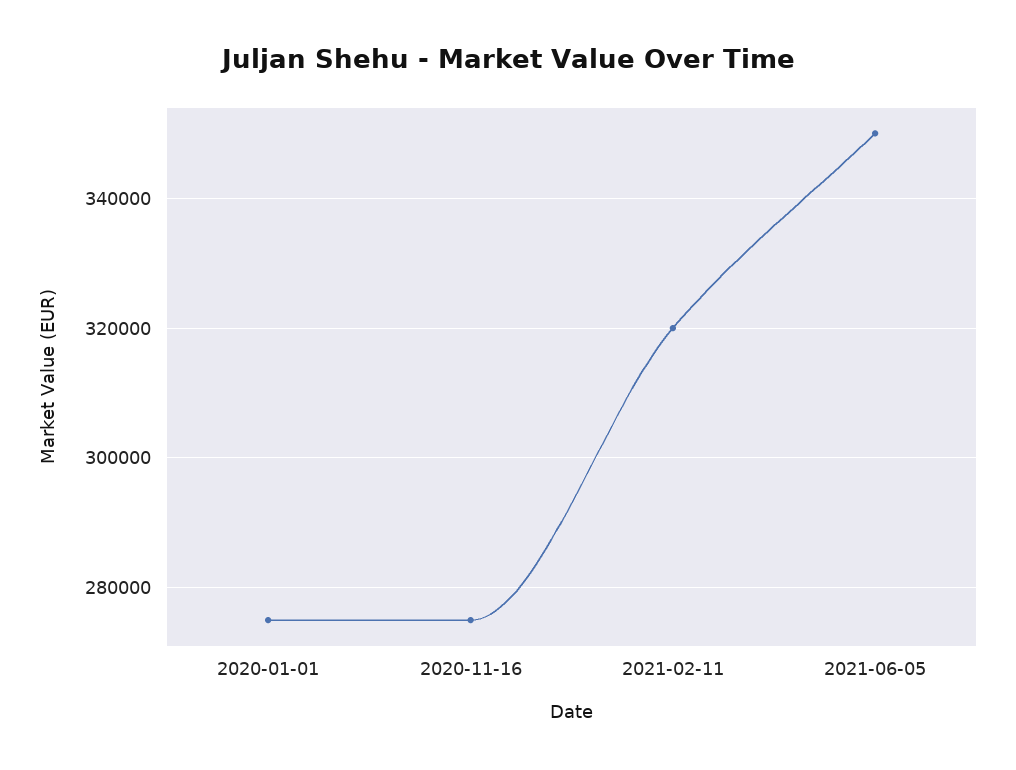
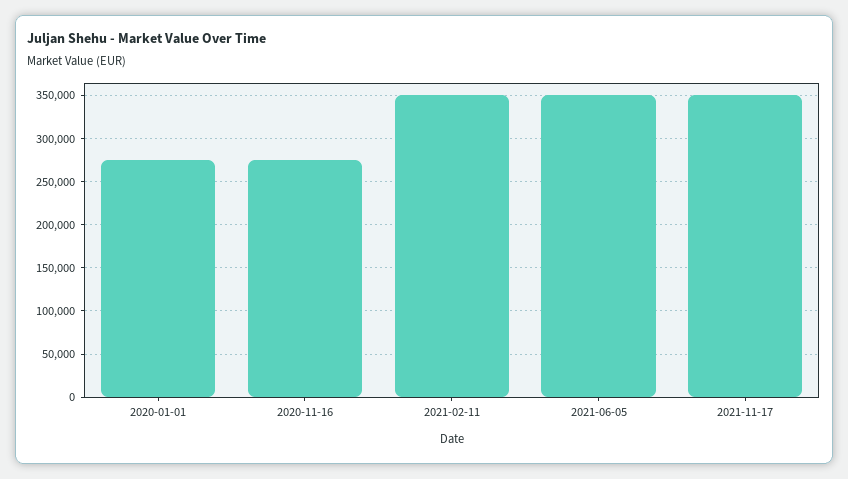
2021-02-11: 320000 -> 350000
2021-11-17: none -> 350000

